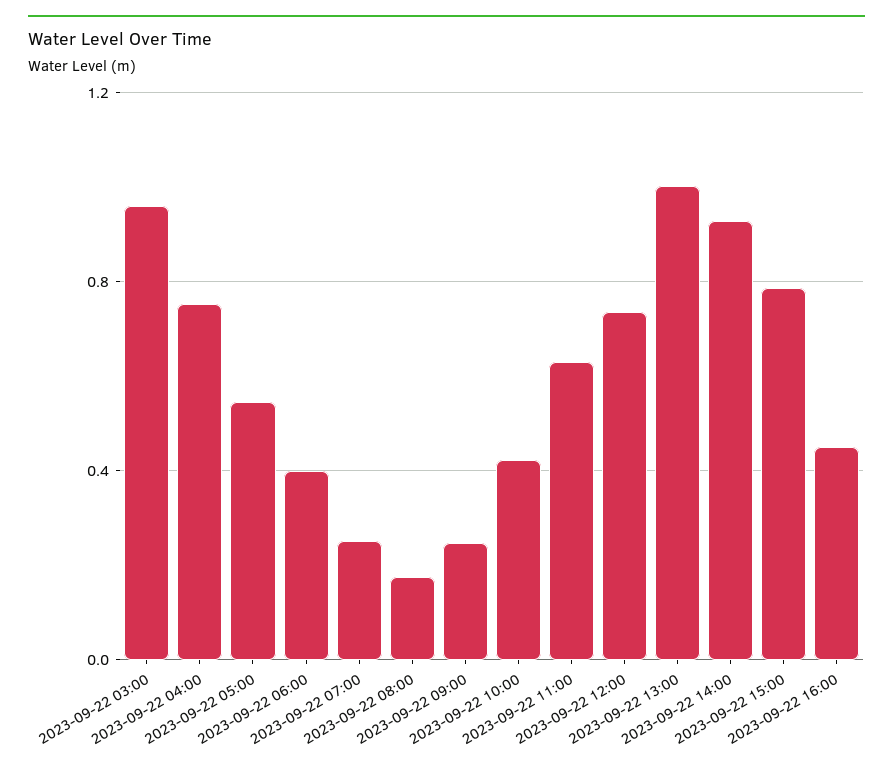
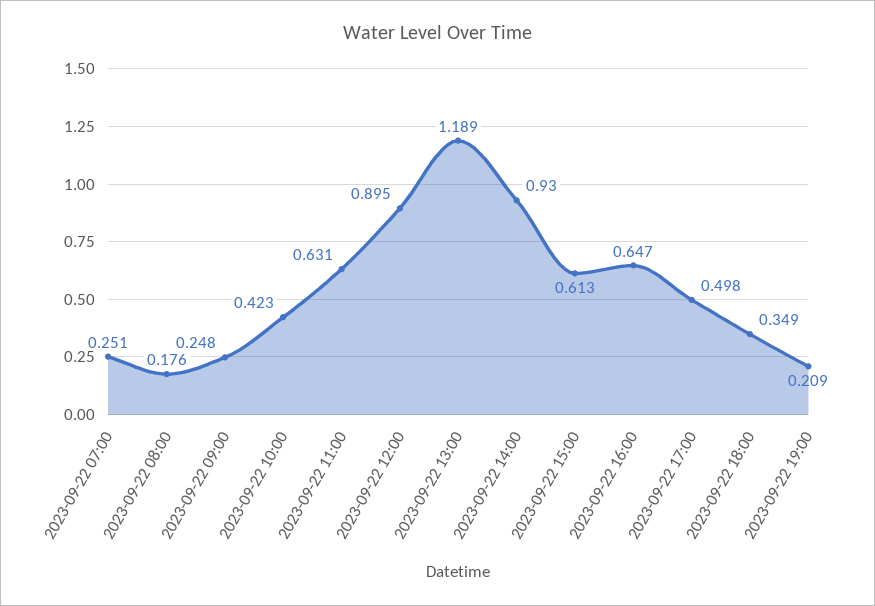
2023-09-22 03:00: 0.95 -> none
2023-09-22 04:00: 0.75 -> none
2023-09-22 05:00: 0.55 -> none
2023-09-22 06:00: 0.4 -> none
2023-09-22 12:00: 0.75 -> 0.895
2023-09-22 13:00: 1 -> 1.189
2023-09-22 15:00: 0.8 -> 0.613
2023-09-22 16:00: 0.45 -> 0.647
2023-09-22 17:00: none -> 0.498
2023-09-22 18:00: none -> 0.349
2023-09-22 19:00: none -> 0.209

